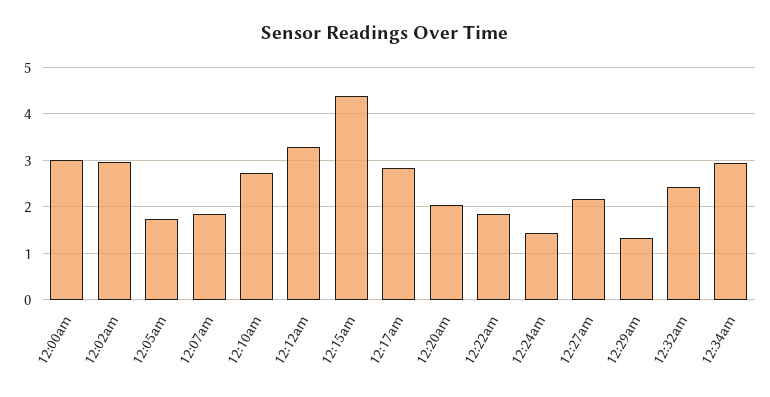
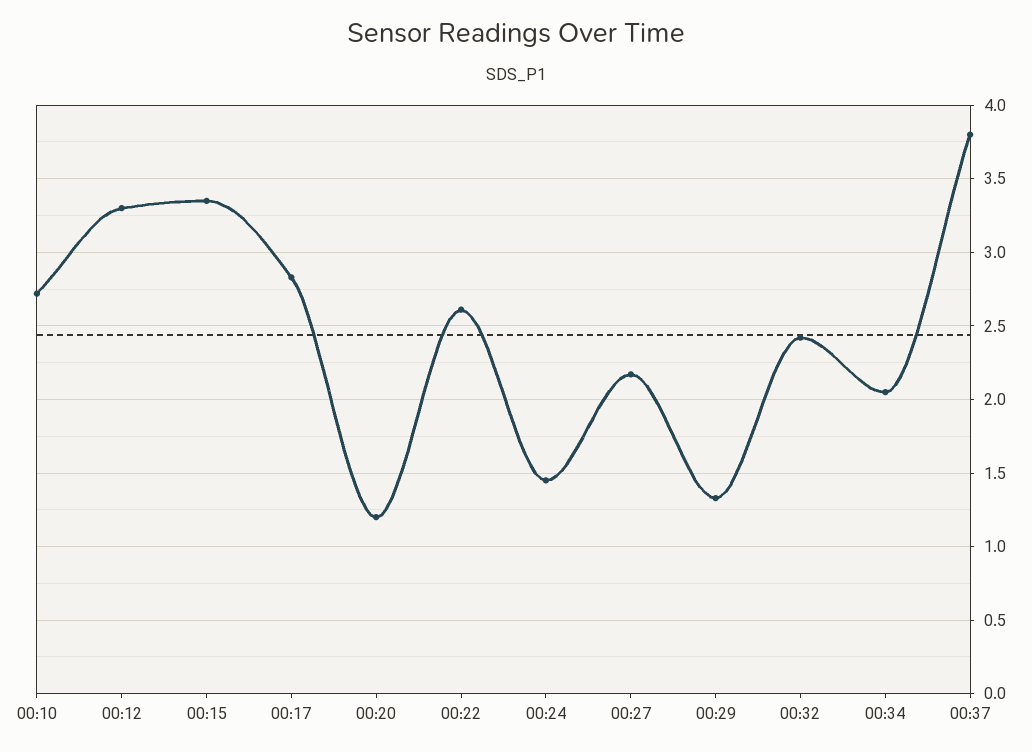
12:00am: 3 -> none
12:02am: 3 -> none
12:05am: 1.8 -> none
12:07am: 1.8 -> none
12:15am: 4.4 -> 3.35
12:20am: 2 -> 1.2
12:22am: 1.8 -> 2.6
12:34am: 3 -> 2.05
00:37: none -> 3.8

